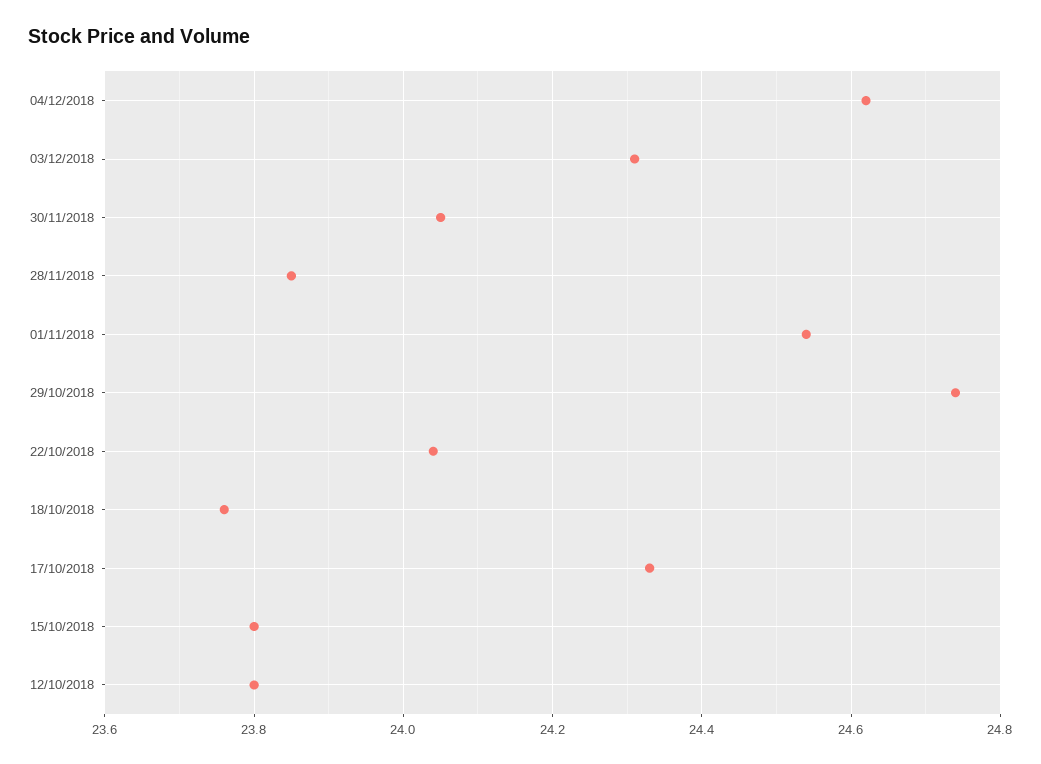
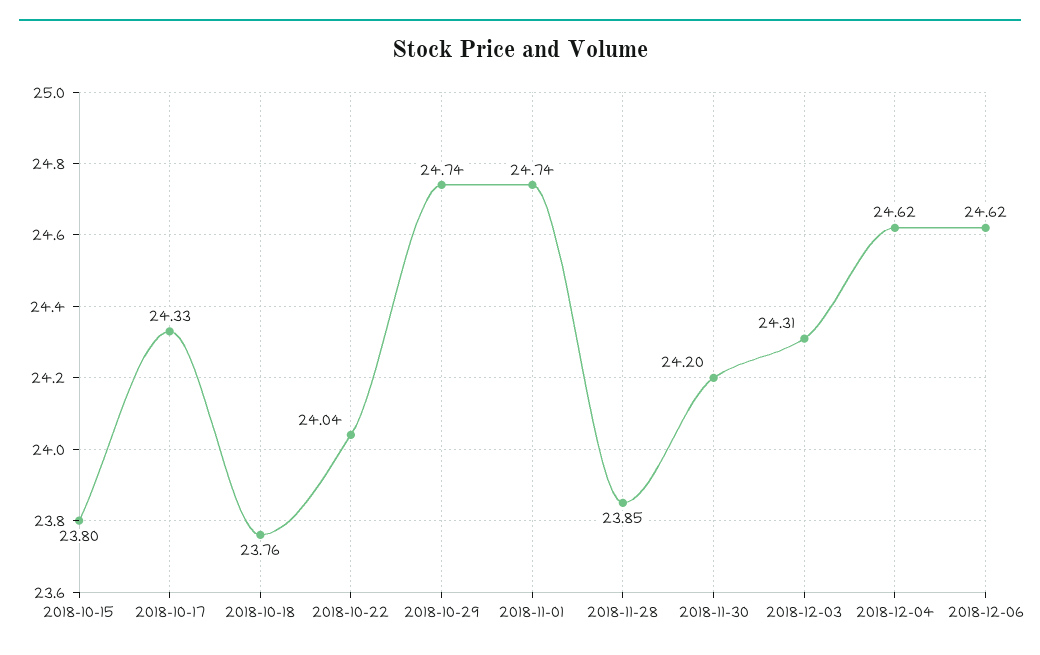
30/11/2018: 24.05 -> 24.2
01/11/2018: 24.55 -> 24.74
12/10/2018: 23.8 -> none
2018-12-06: none -> 24.62

